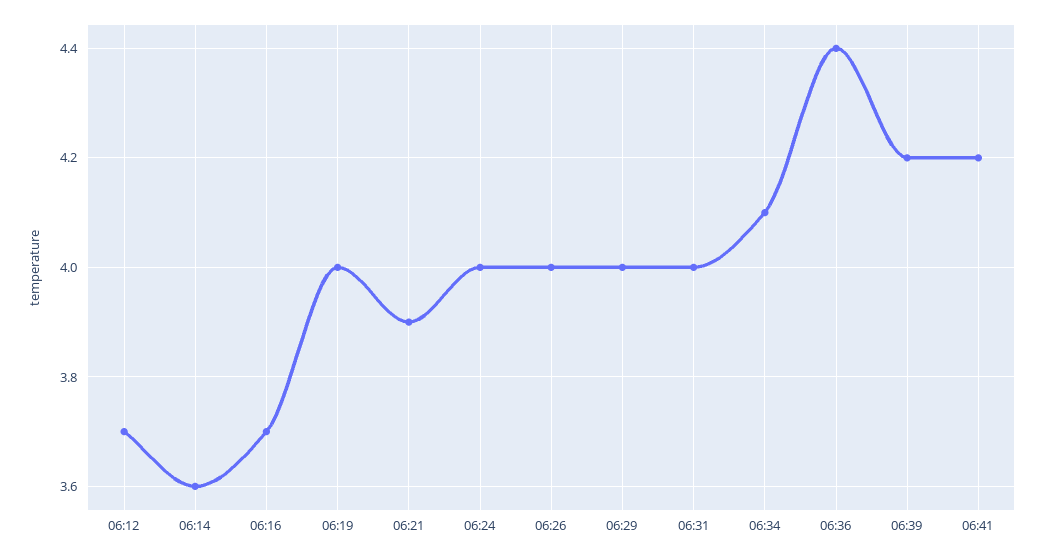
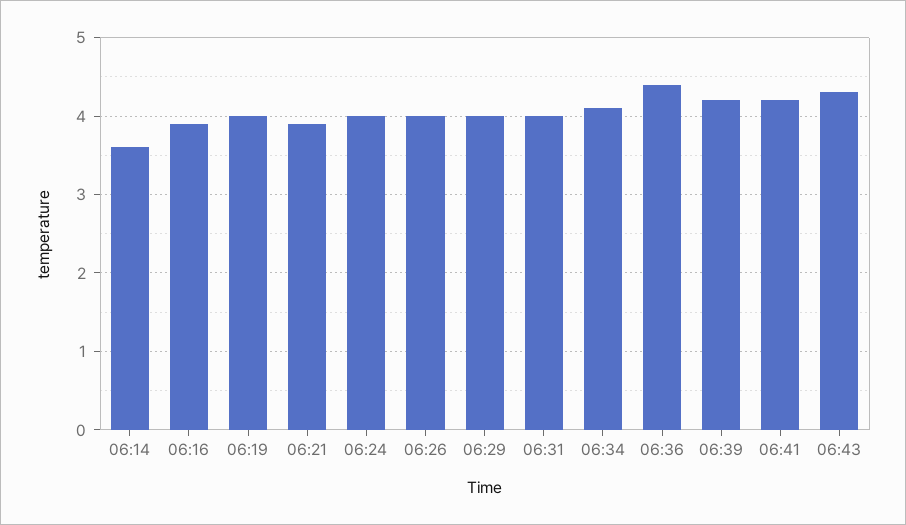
06:12: 3.7 -> none
06:16: 3.7 -> 3.9
06:43: none -> 4.3

